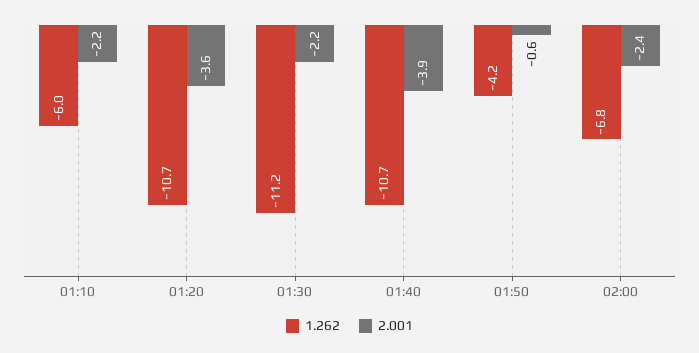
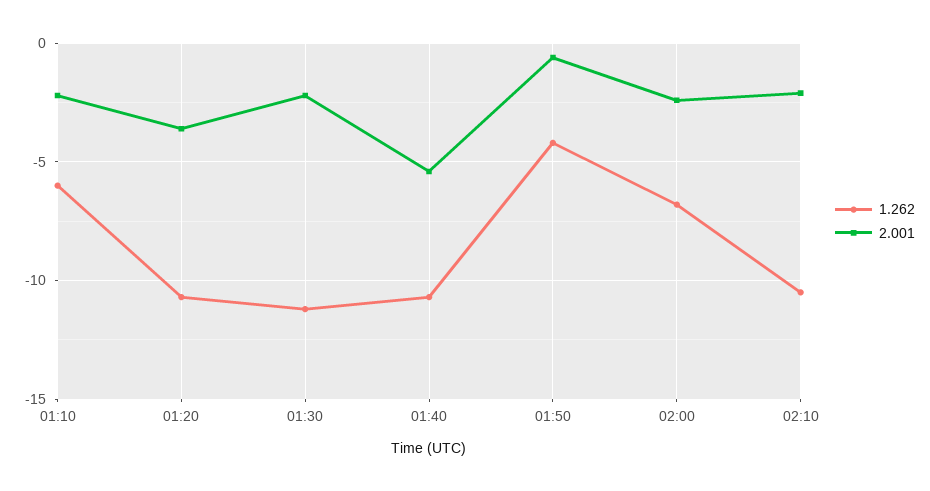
2.001, 01:40: -3.9 -> -5.5
1.262, 02:10: none -> -10.5
2.001, 02:10: none -> -2

